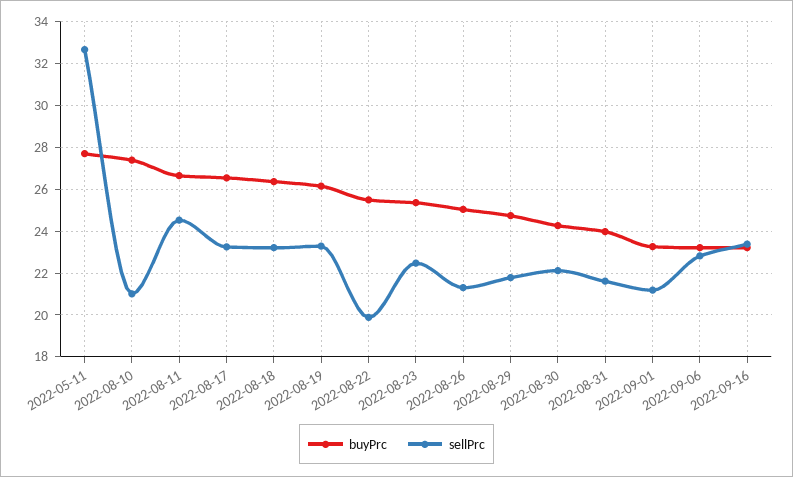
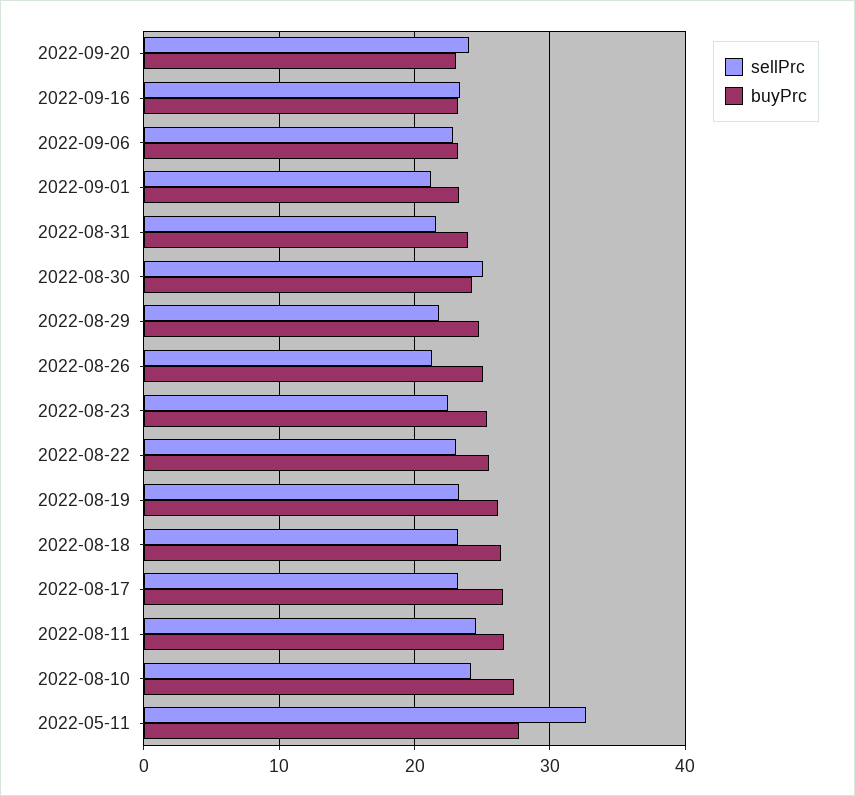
sellPrc, 2022-08-10: 21 -> 24
sellPrc, 2022-08-22: 20 -> 23
sellPrc, 2022-08-30: 22 -> 25
sellPrc, 2022-09-20: none -> 24
buyPrc, 2022-09-20: none -> 23

